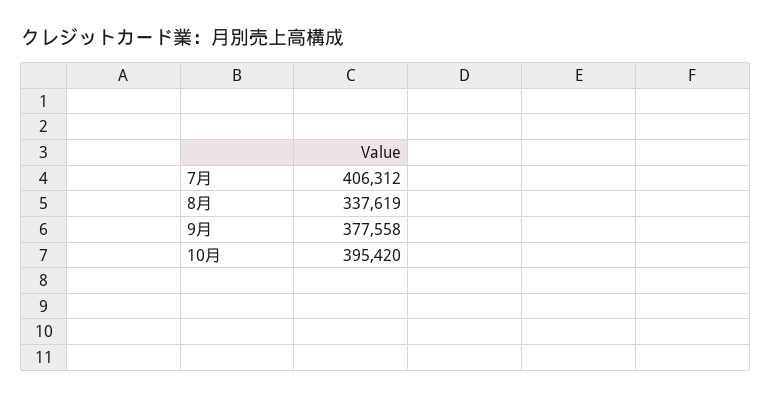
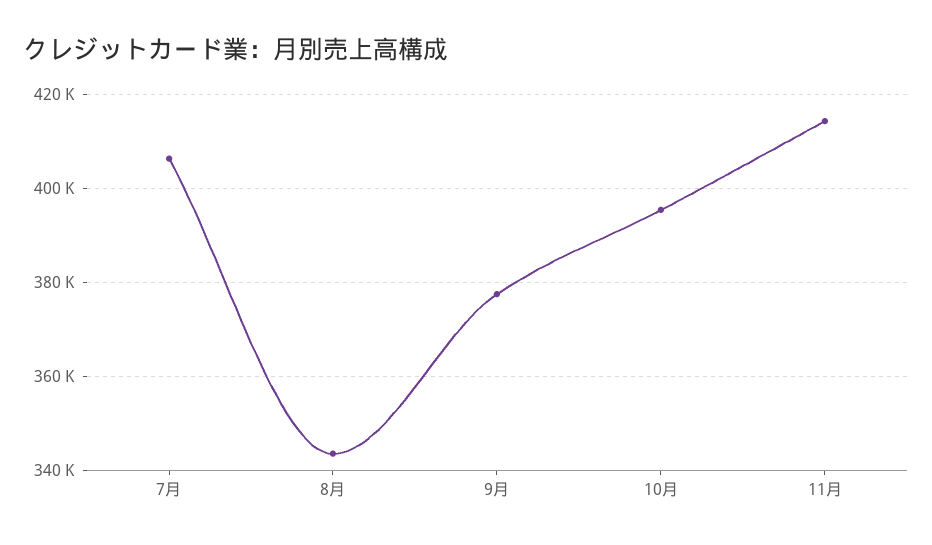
8月: 337619 -> 344000
11月: none -> 414000

